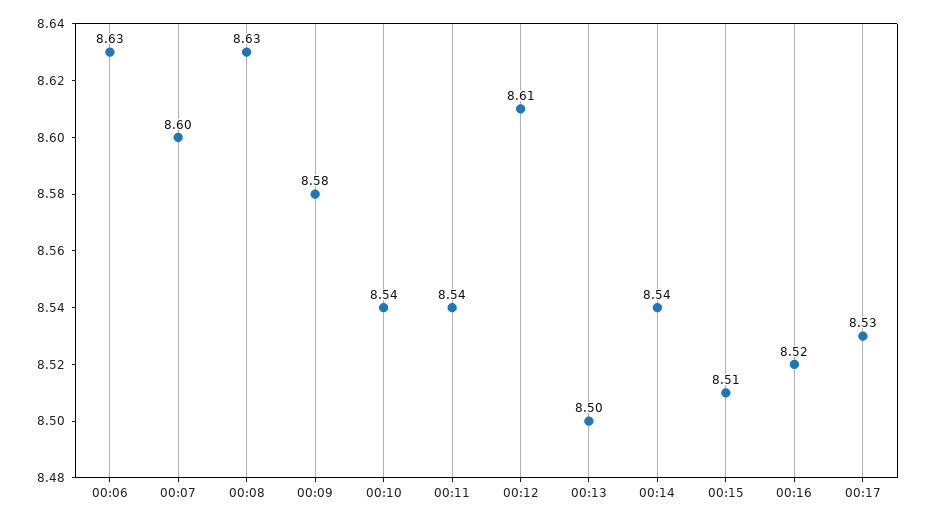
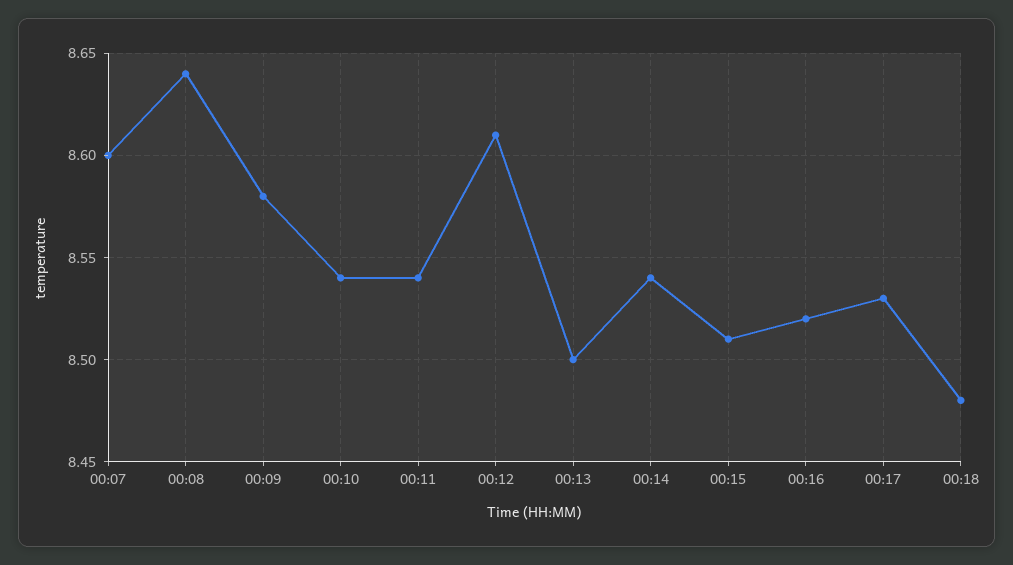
00:06: 8.63 -> none
00:08: 8.63 -> 8.64
00:18: none -> 8.48

